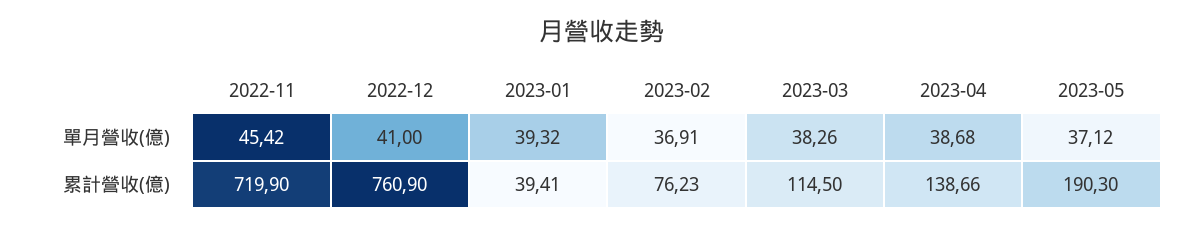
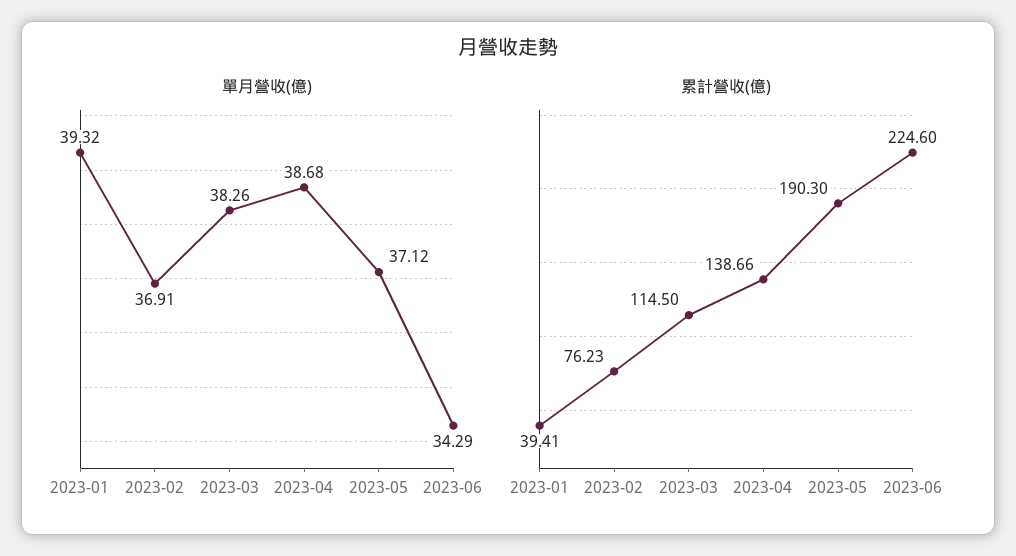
單月營收(億), 2022-11: 45.42 -> none
單月營收(億), 2022-12: 41 -> none
累計營收(億), 2022-11: 719.9 -> none
累計營收(億), 2022-12: 760.9 -> none
單月營收(億), 2023-06: none -> 34.29
累計營收(億), 2023-06: none -> 224.6

